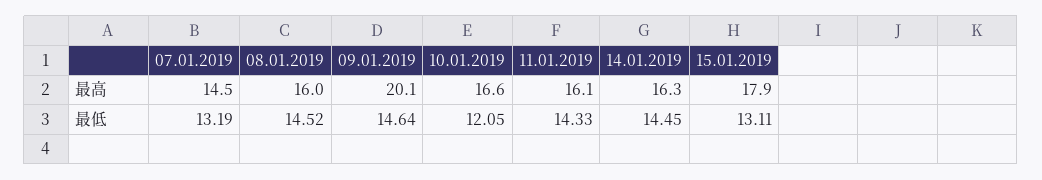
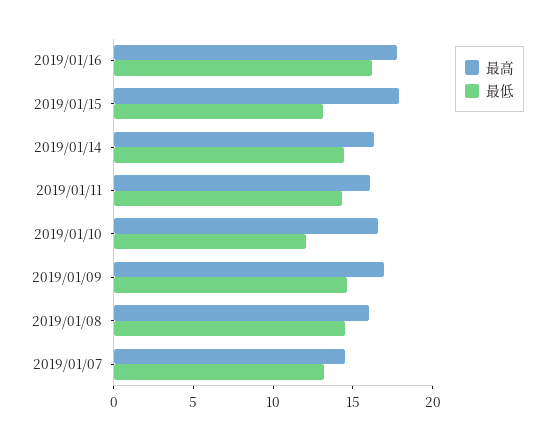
最高, 09.01.2019: 20.1 -> 17
最高, 2019/01/16: none -> 18
最低, 2019/01/16: none -> 16

